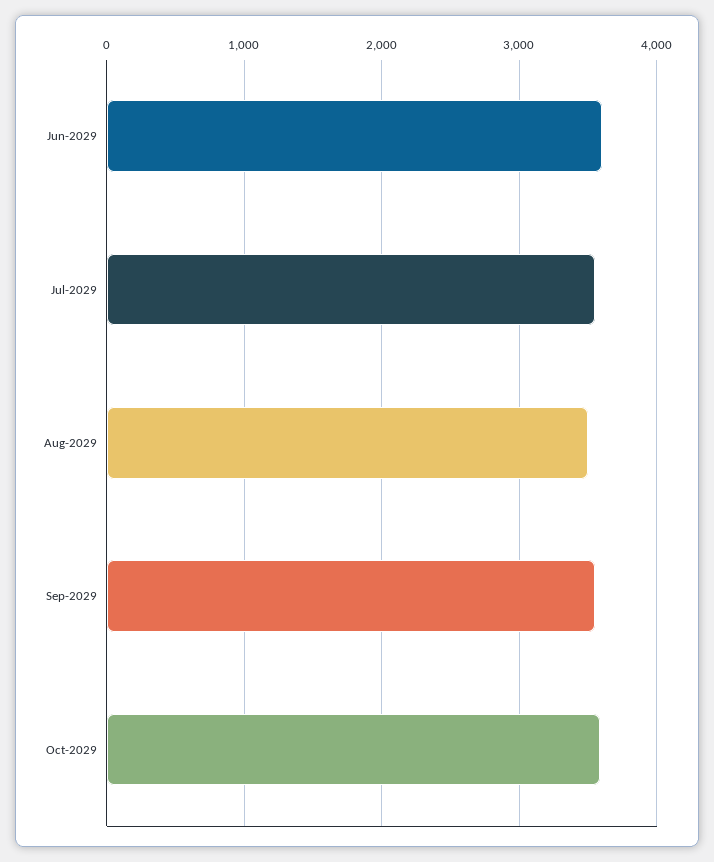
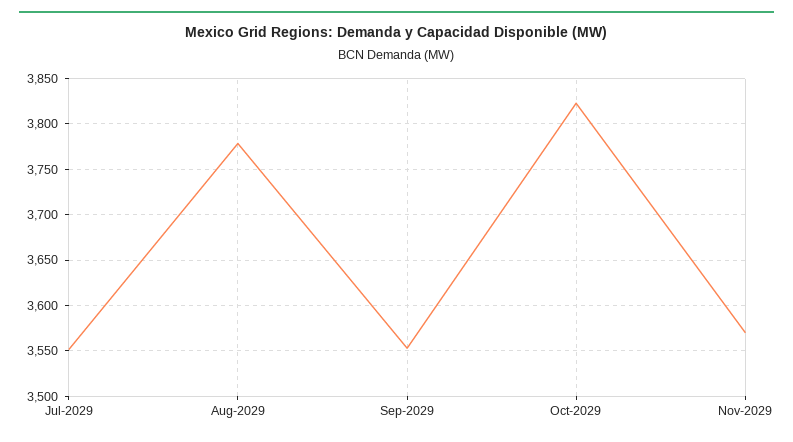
Jun-2029: 3600 -> none
Aug-2029: 3500 -> 3780
Oct-2029: 3600 -> 3820
Nov-2029: none -> 3570

